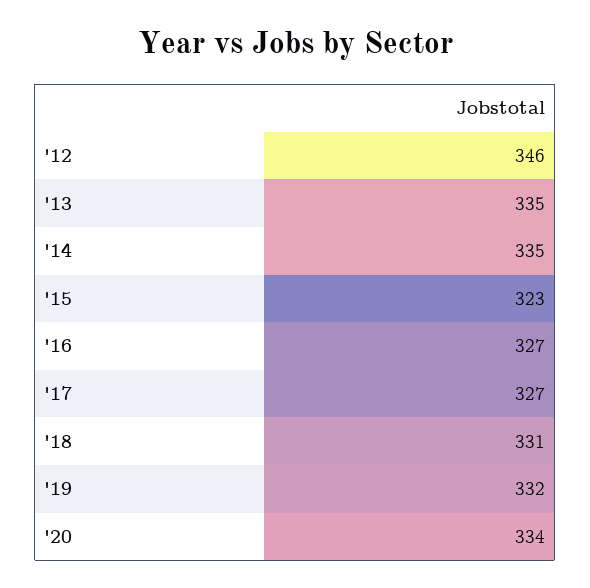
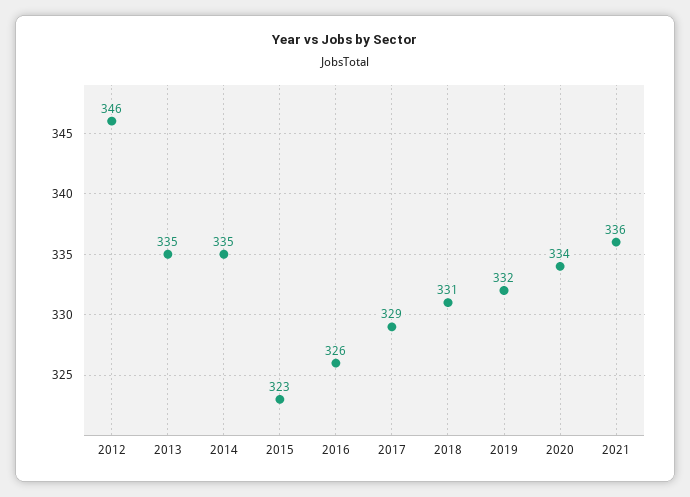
'16: 327 -> 326
'17: 327 -> 329
2021: none -> 336

